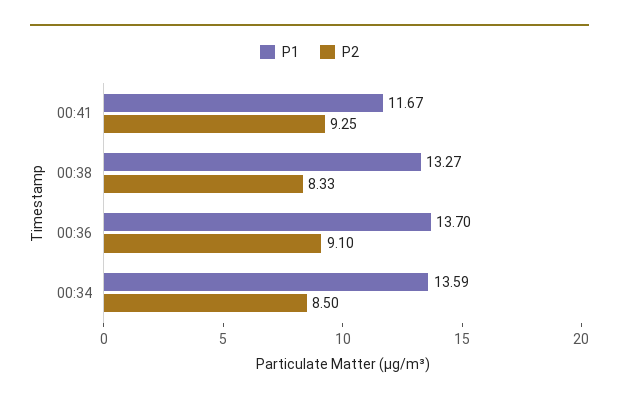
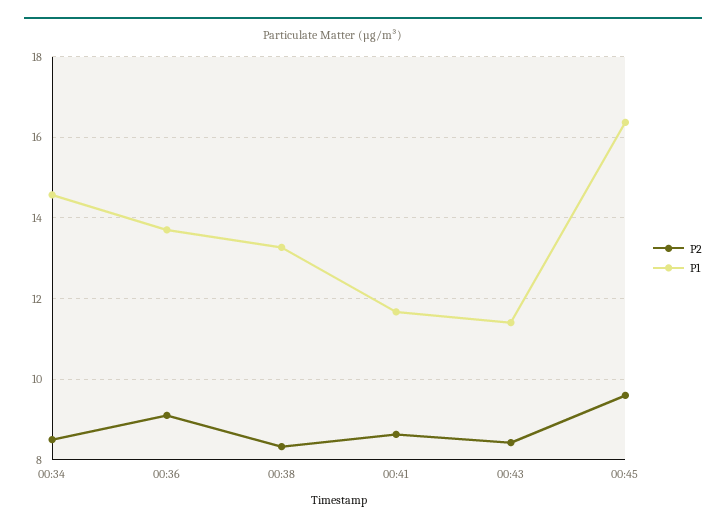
P2, 00:41: 9.25 -> 8.6
P1, 00:34: 13.59 -> 14.6
P2, 00:43: none -> 8.4
P1, 00:43: none -> 11.4
P2, 00:45: none -> 9.6
P1, 00:45: none -> 16.4

